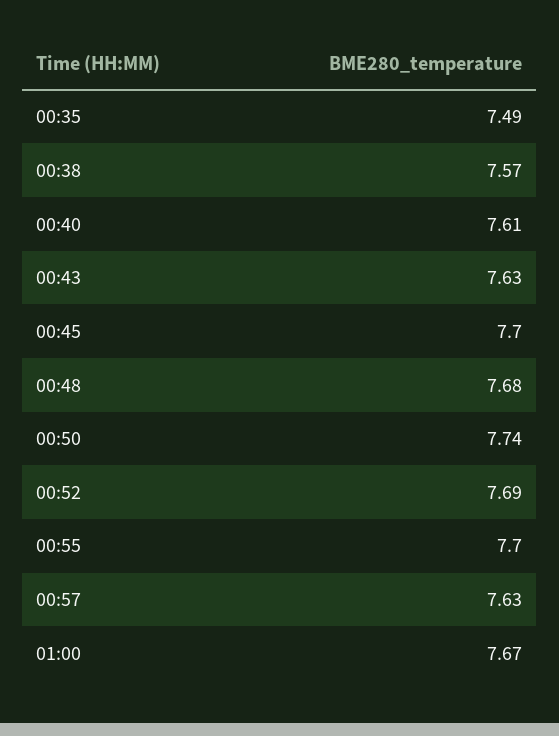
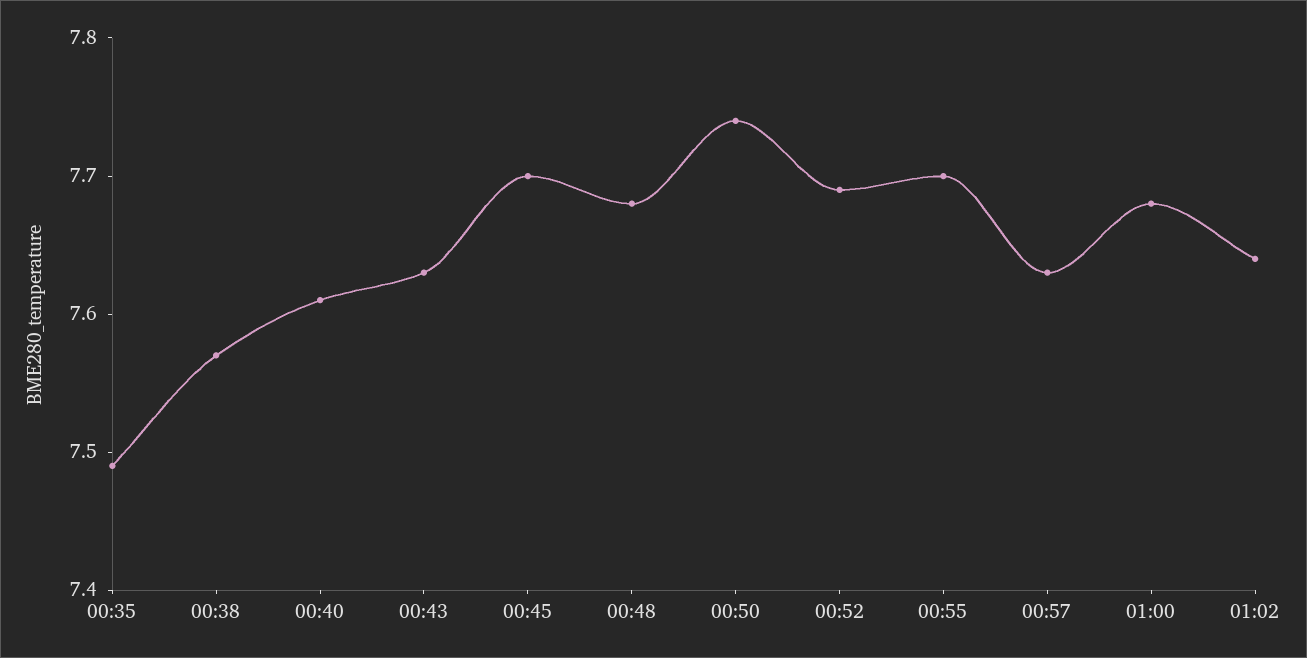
01:00: 7.67 -> 7.68
01:02: none -> 7.64

